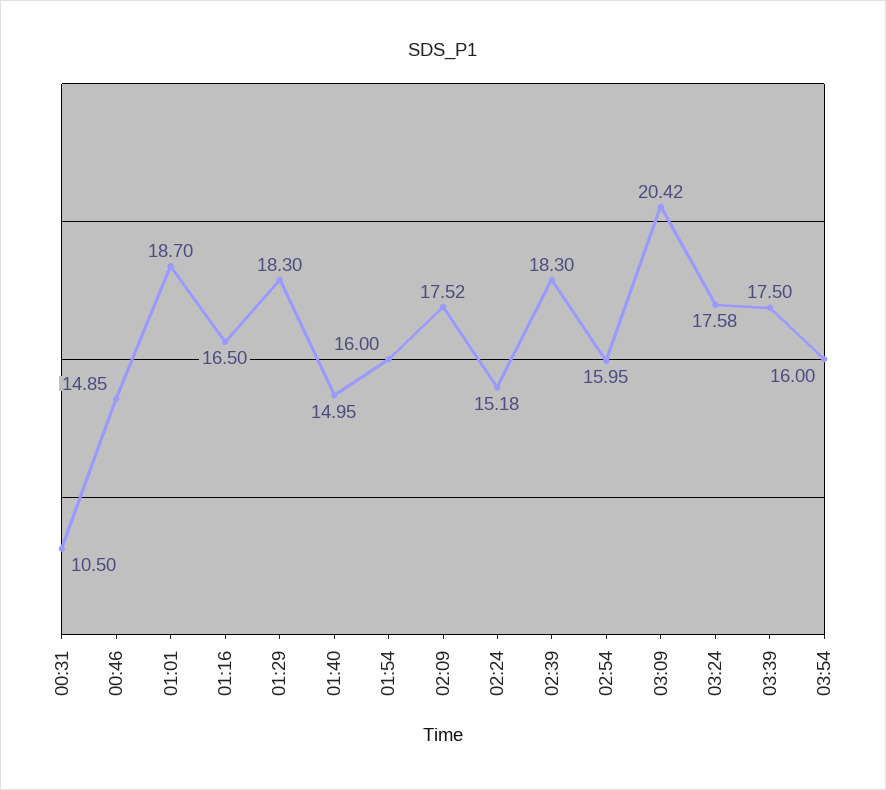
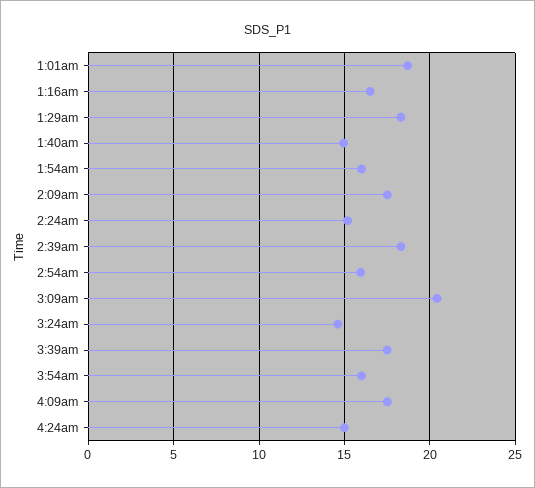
00:31: 10.5 -> none
00:46: 14.85 -> none
03:24: 17.58 -> 14.5
4:09am: none -> 17.5
4:24am: none -> 15

